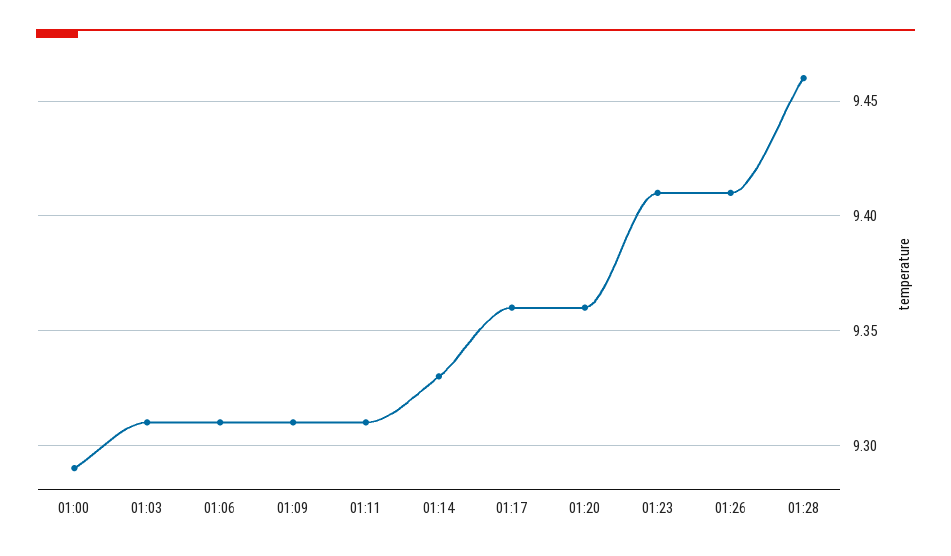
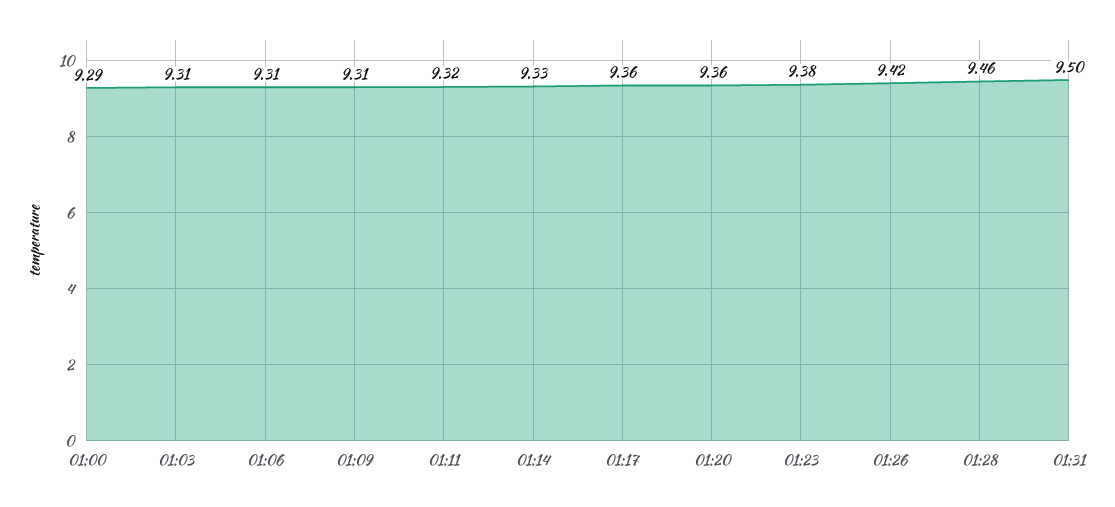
01:11: 9.31 -> 9.32
01:23: 9.41 -> 9.38
01:26: 9.41 -> 9.42
01:31: none -> 9.5

